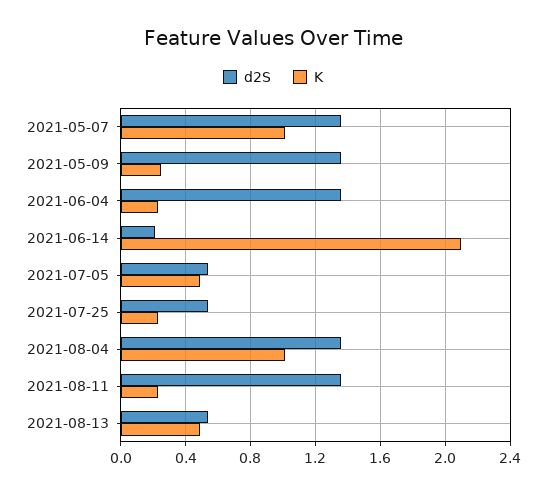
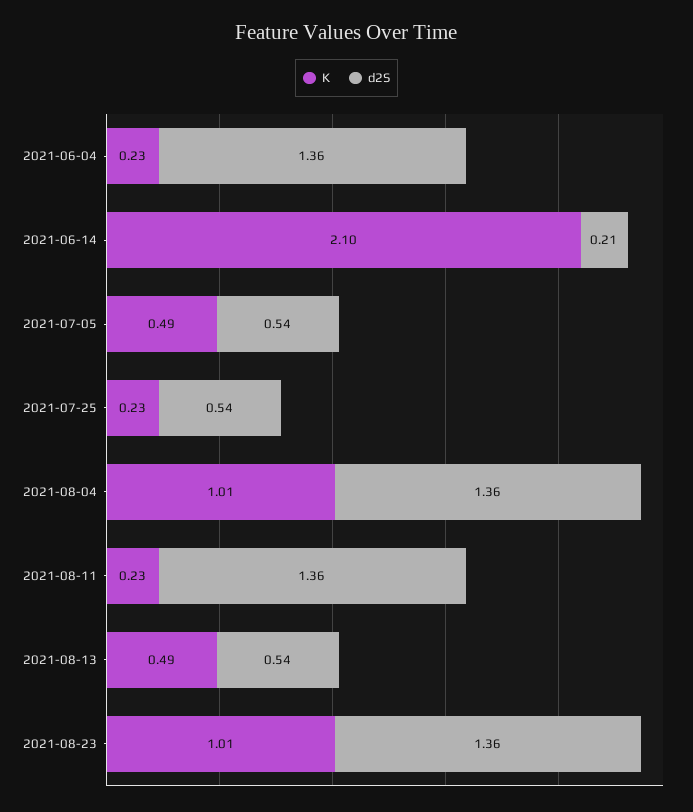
d2S, 2021-05-07: 1.35 -> none
K, 2021-05-07: 1 -> none
d2S, 2021-05-09: 1.35 -> none
K, 2021-05-09: 0.25 -> none
K, 2021-08-23: none -> 1.01
d2S, 2021-08-23: none -> 1.36

